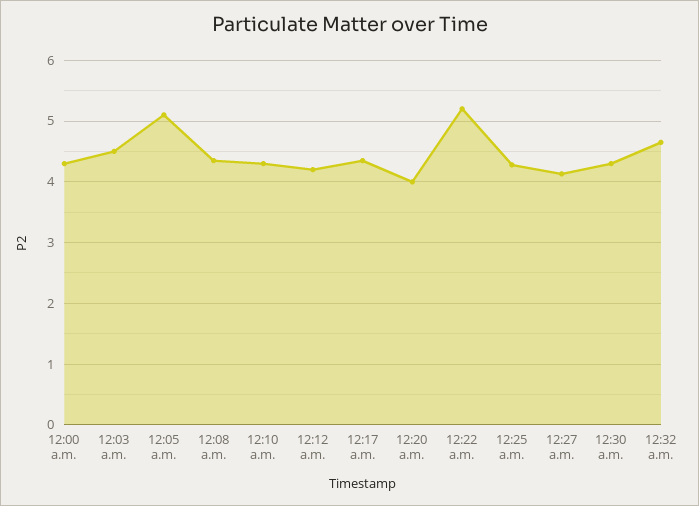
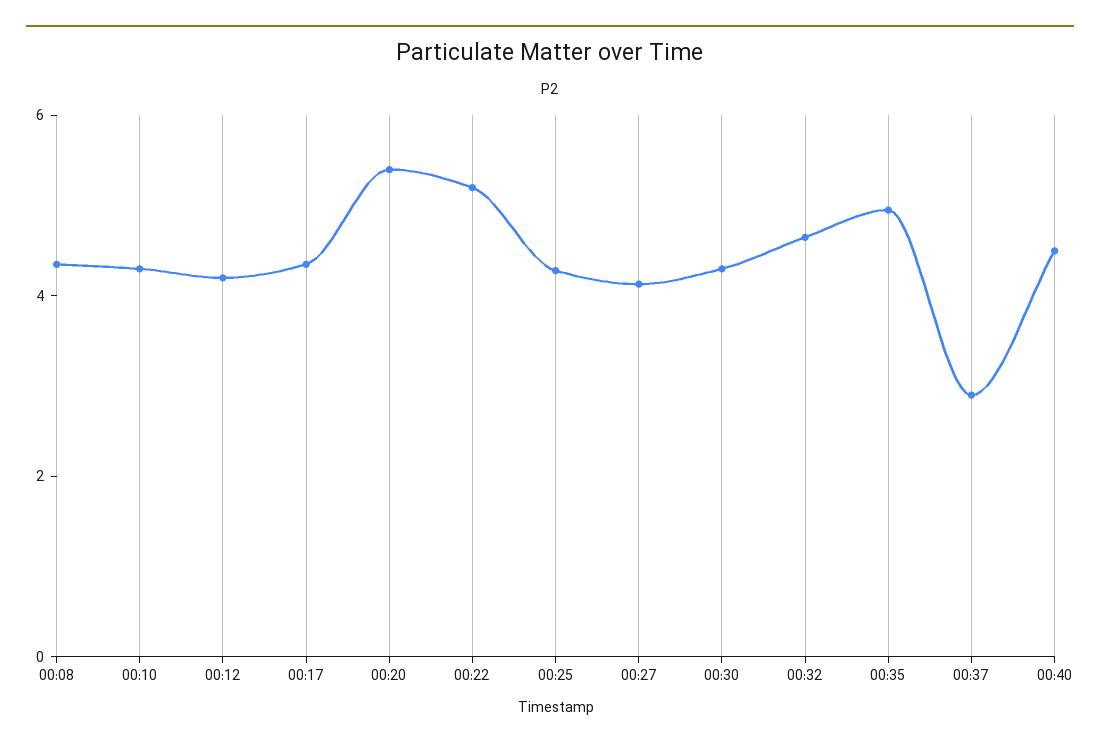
12:00 a.m.: 4.3 -> none
12:03 a.m.: 4.5 -> none
12:05 a.m.: 5.1 -> none
12:20 a.m.: 4 -> 5.5
00:35: none -> 5
00:37: none -> 3
00:40: none -> 4.5

